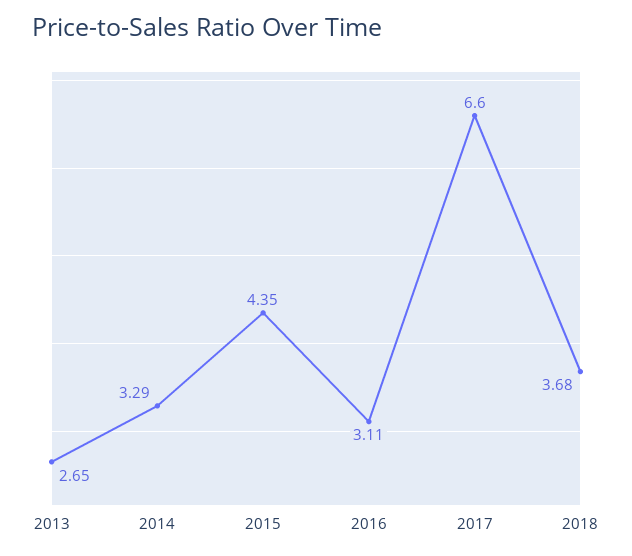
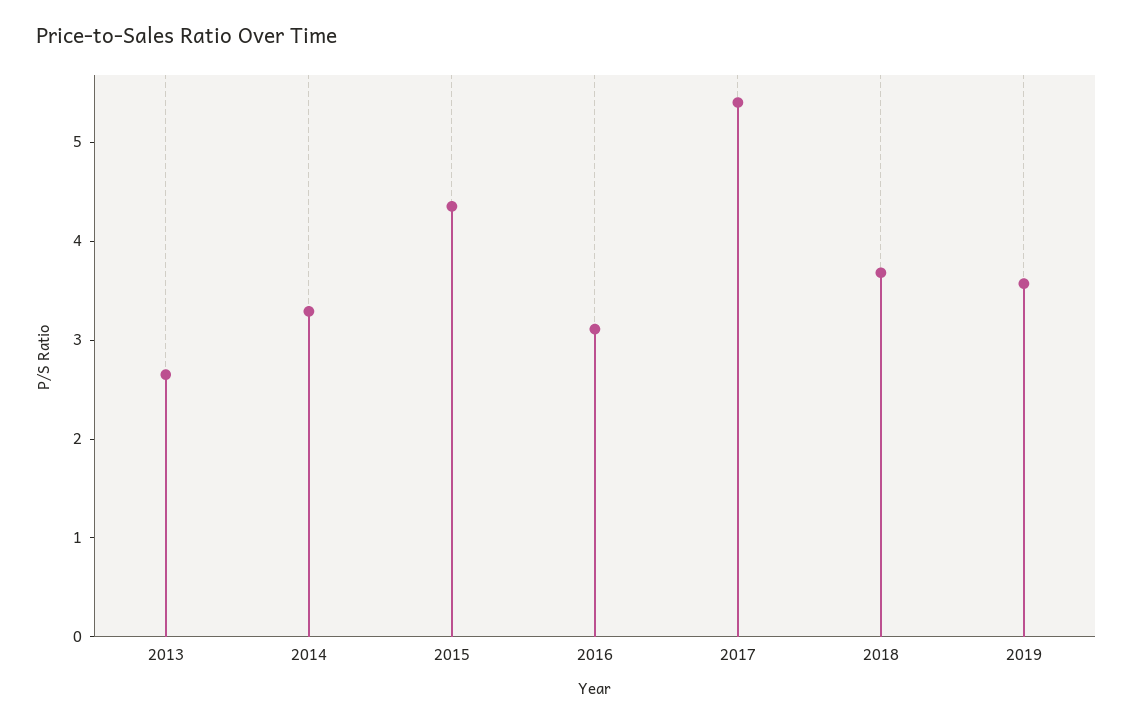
2017: 6.6 -> 5.4
2019: none -> 3.6

